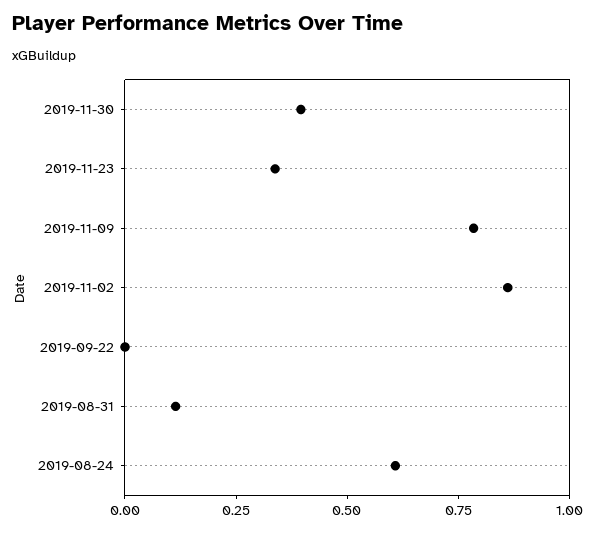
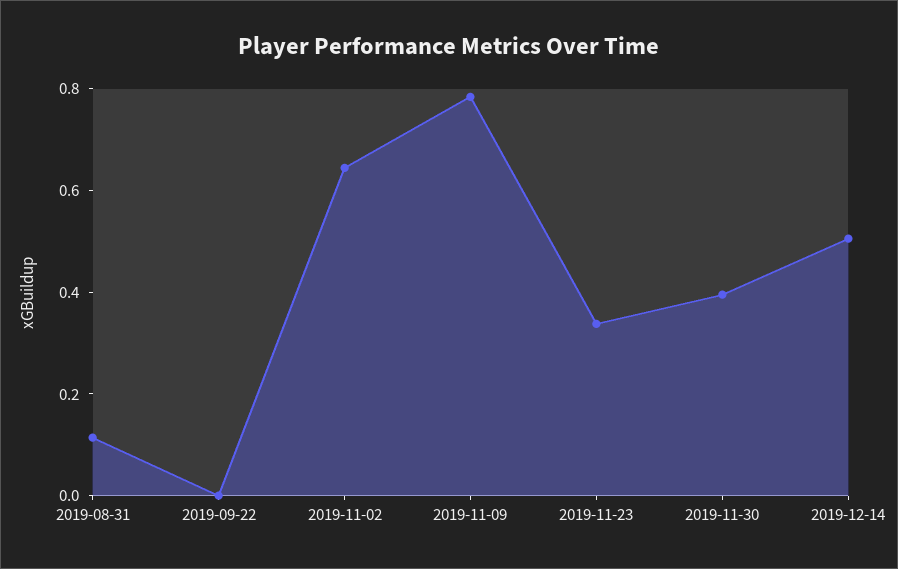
2019-11-02: 0.85 -> 0.65
2019-08-24: 0.6 -> none
2019-12-14: none -> 0.5

